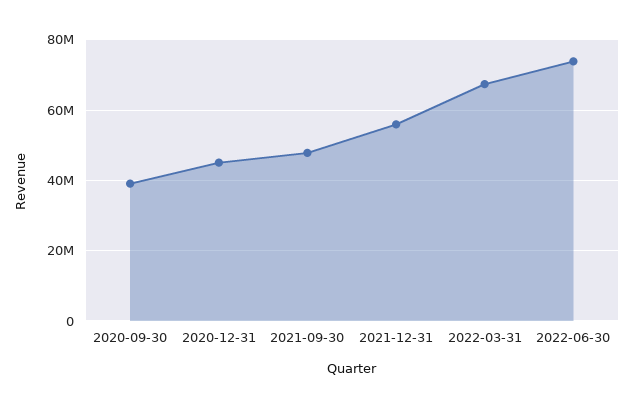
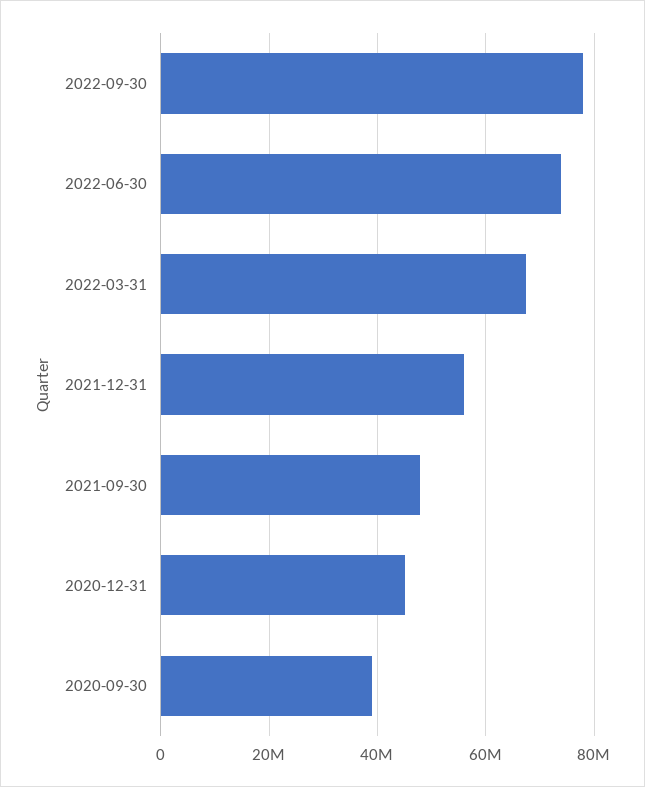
2022-09-30: none -> 78000000

